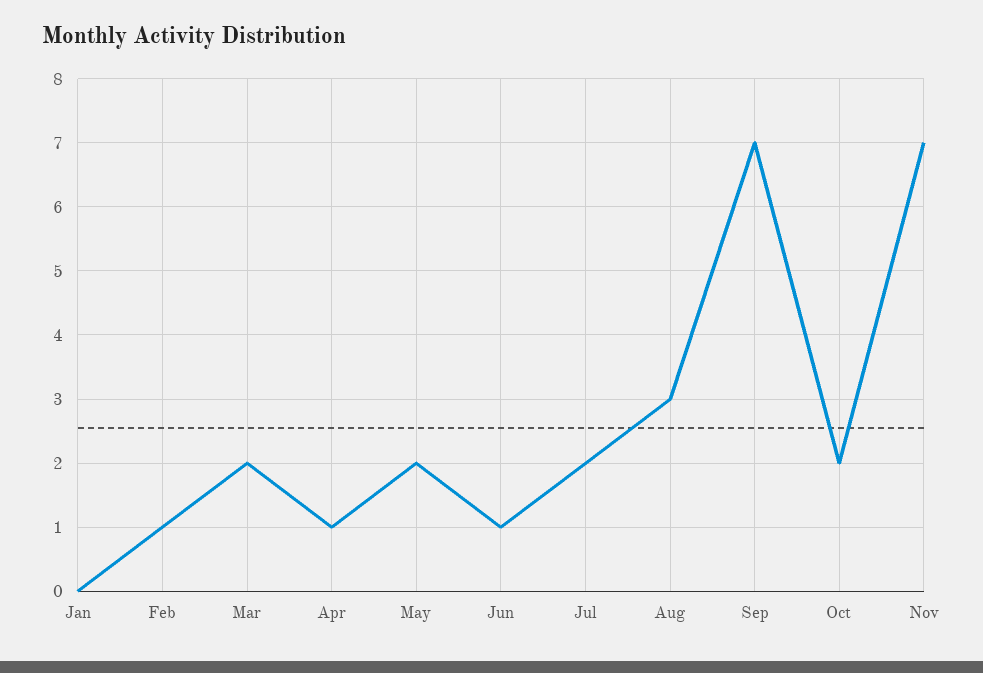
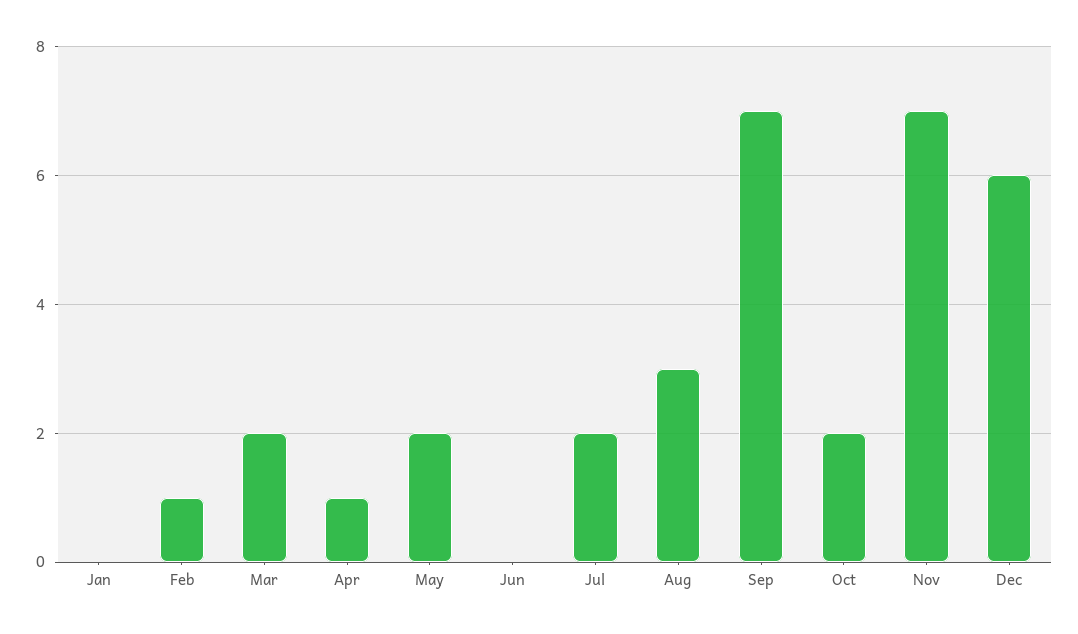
Jun: 1 -> 0
Dec: none -> 6

